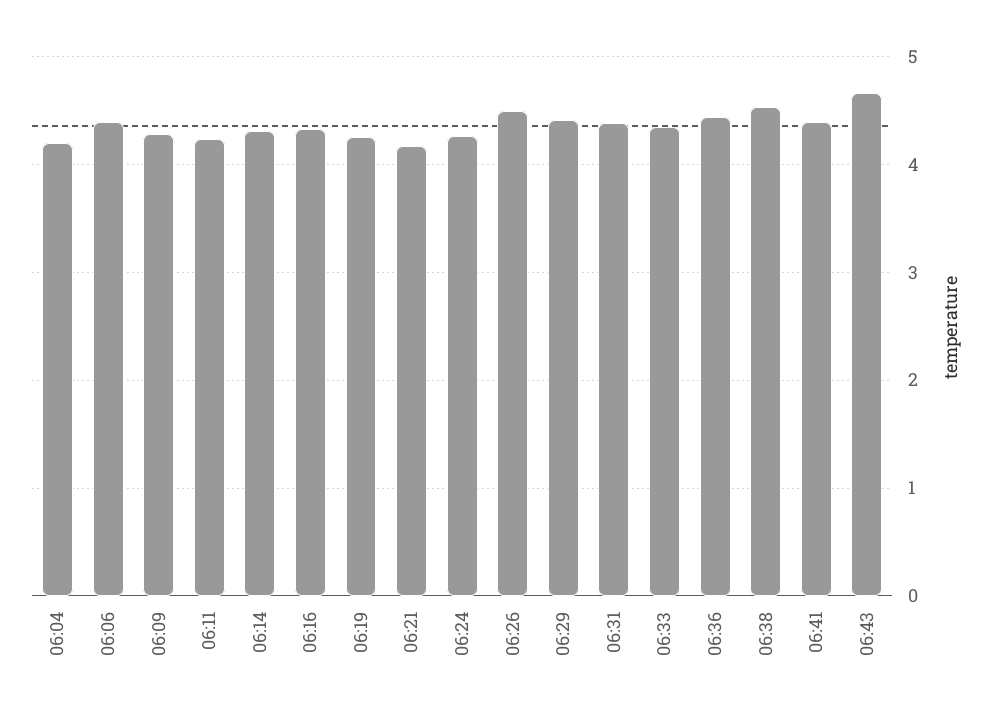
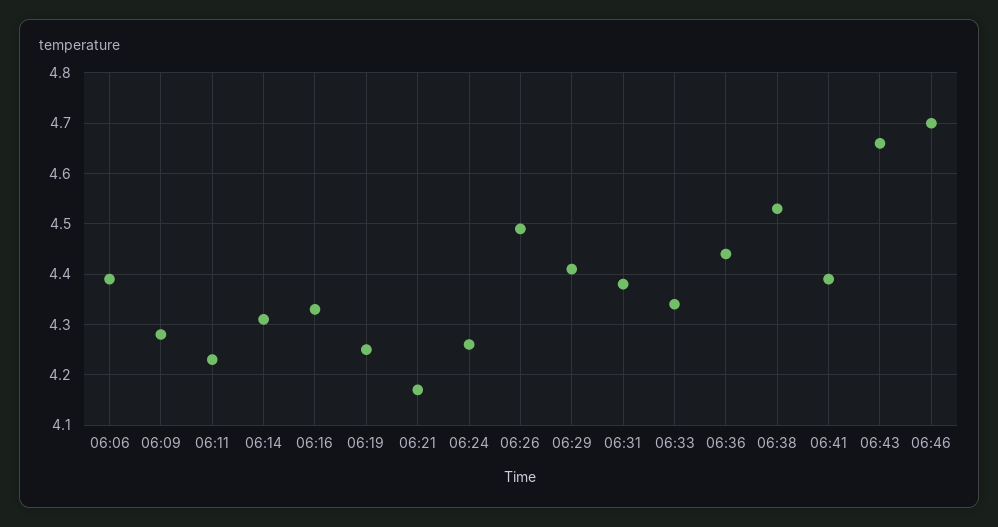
06:04: 4.2 -> none
06:46: none -> 4.7

